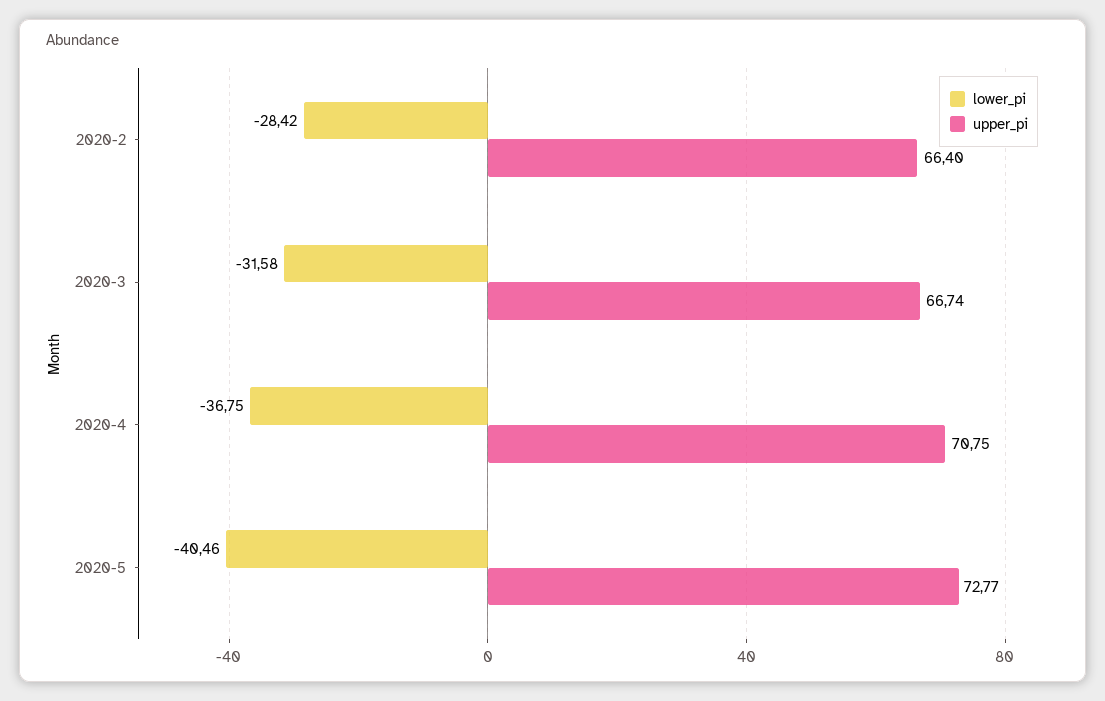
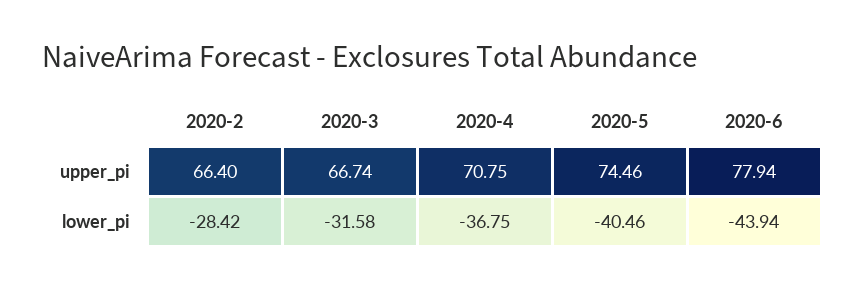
upper_pi, 2020-5: 72.77 -> 74.46
upper_pi, 2020-6: none -> 77.94
lower_pi, 2020-6: none -> -43.94

